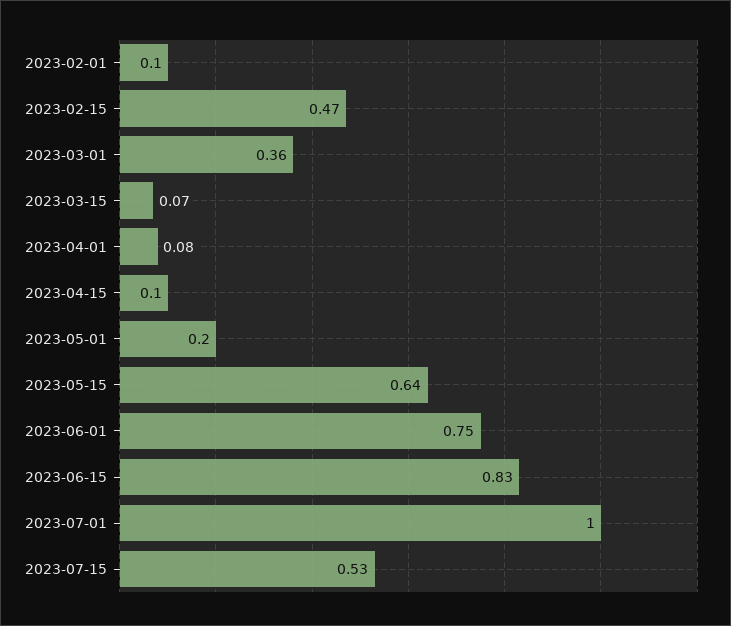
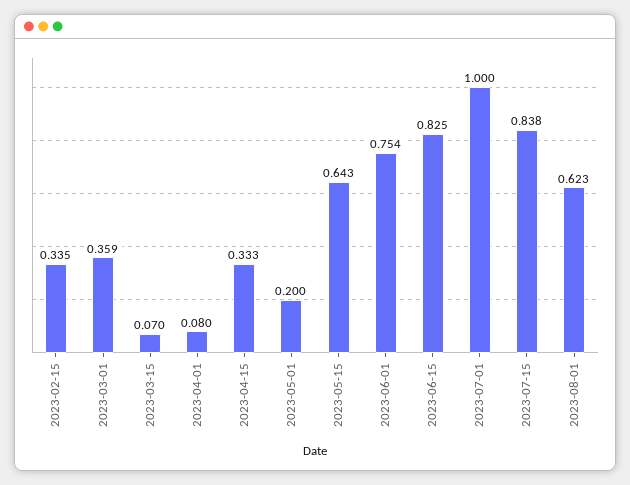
2023-02-01: 0.1 -> none
2023-02-15: 0.47 -> 0.335
2023-04-15: 0.1 -> 0.333
2023-07-15: 0.53 -> 0.838
2023-08-01: none -> 0.623

